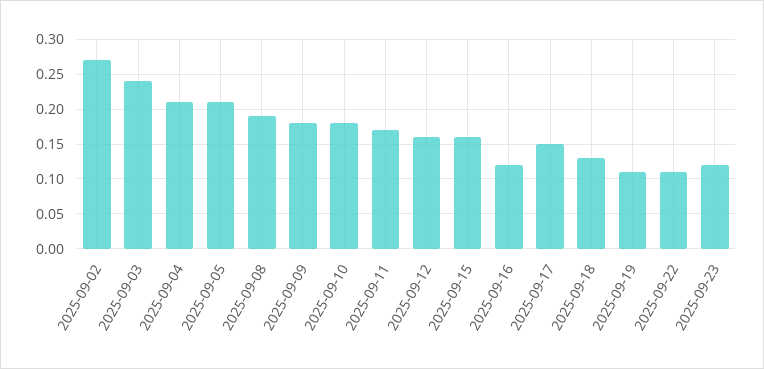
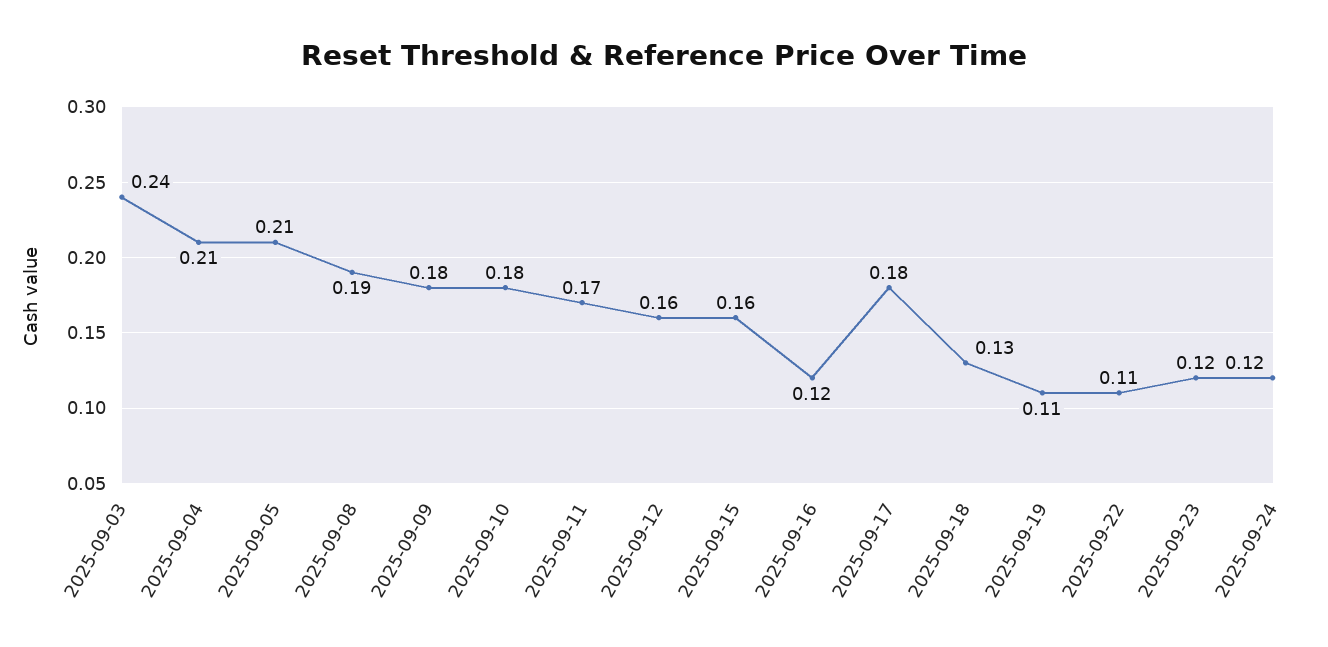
2025-09-02: 0.27 -> none
2025-09-17: 0.15 -> 0.18
2025-09-24: none -> 0.12

